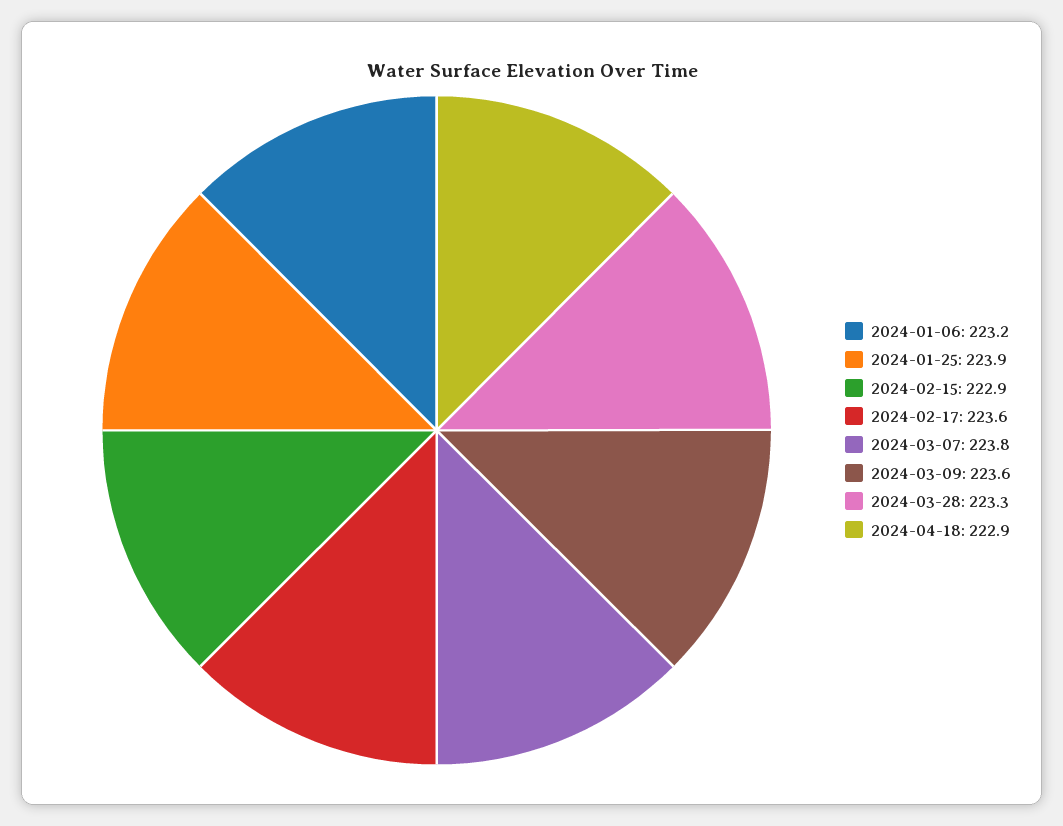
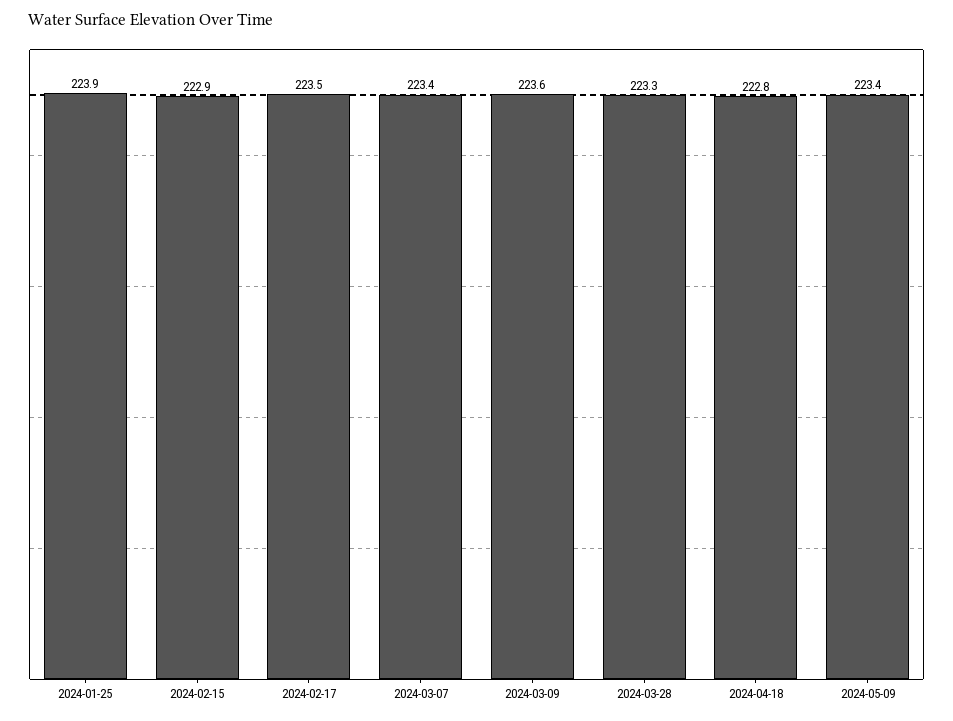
2024-01-06: 223.2 -> none
2024-02-17: 223.6 -> 223.5
2024-03-07: 223.8 -> 223.4
2024-04-18: 222.9 -> 222.8
2024-05-09: none -> 223.4

